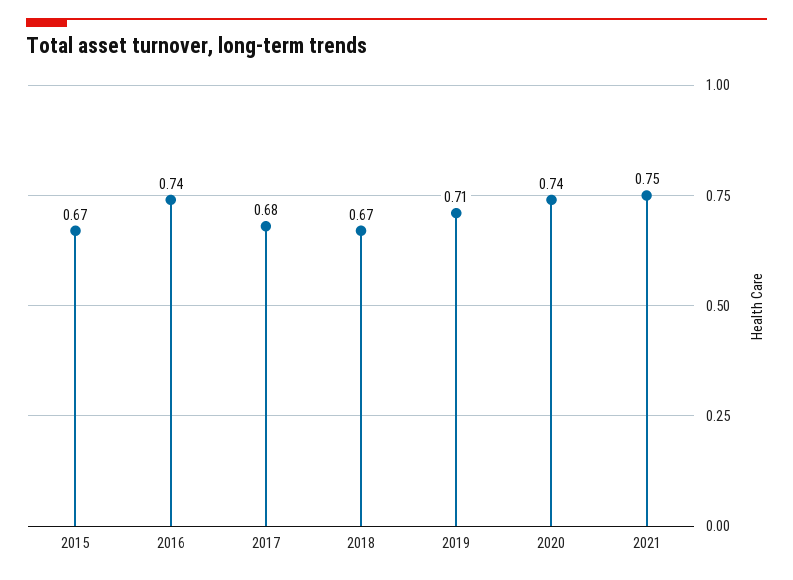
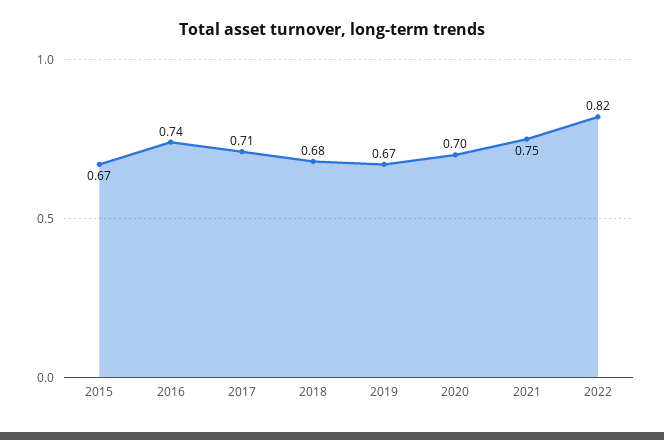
2017: 0.68 -> 0.71
2018: 0.67 -> 0.68
2019: 0.71 -> 0.67
2020: 0.74 -> 0.7
2022: none -> 0.82

